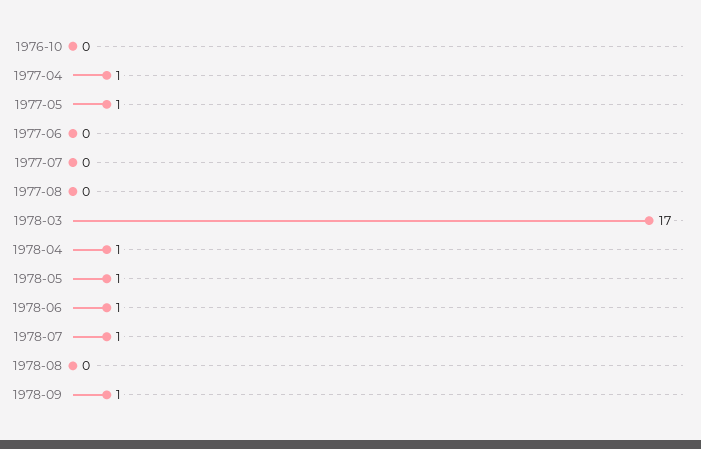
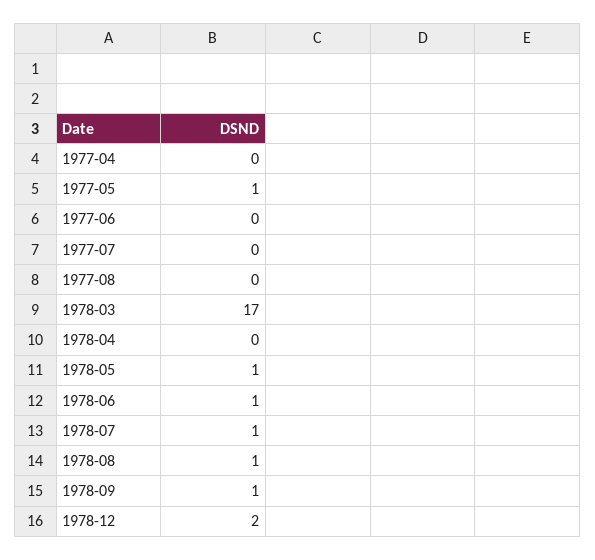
1976-10: 0 -> none
1977-04: 1 -> 0
1978-04: 1 -> 0
1978-08: 0 -> 1
1978-12: none -> 2

